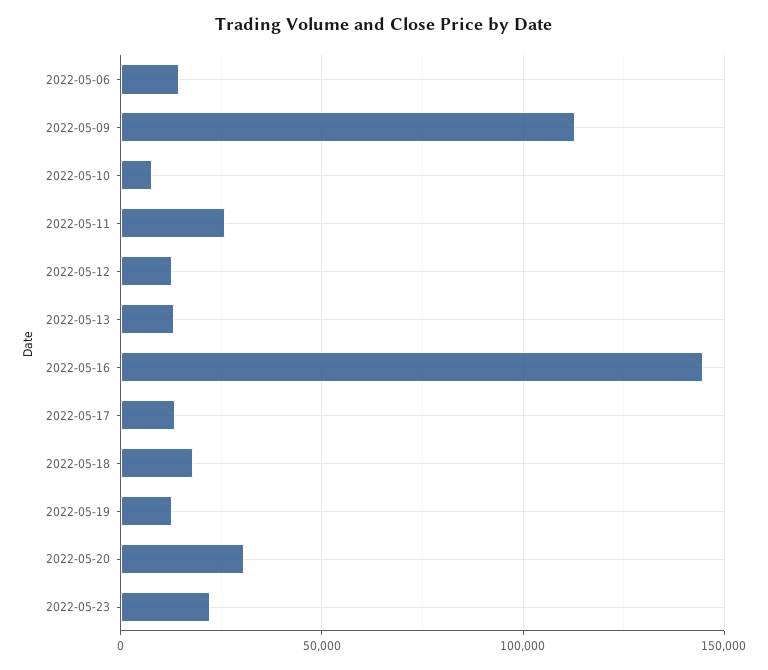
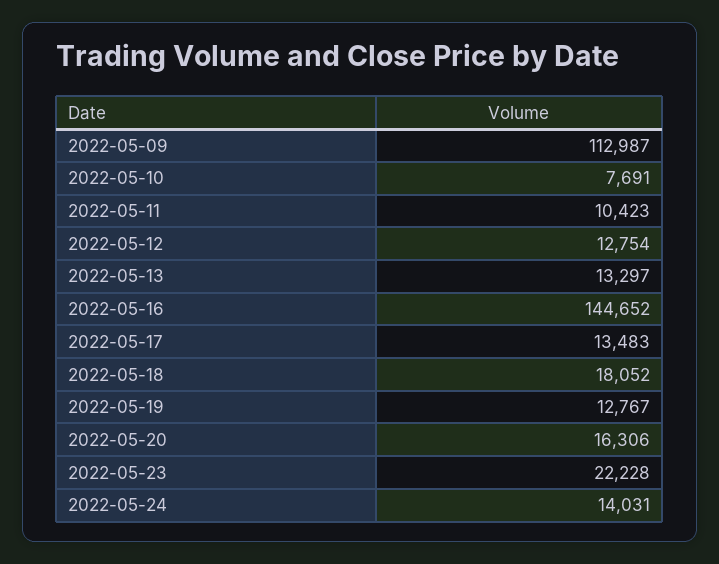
2022-05-06: 15000 -> none
2022-05-11: 25000 -> 10423
2022-05-20: 30000 -> 16306
2022-05-24: none -> 14031

